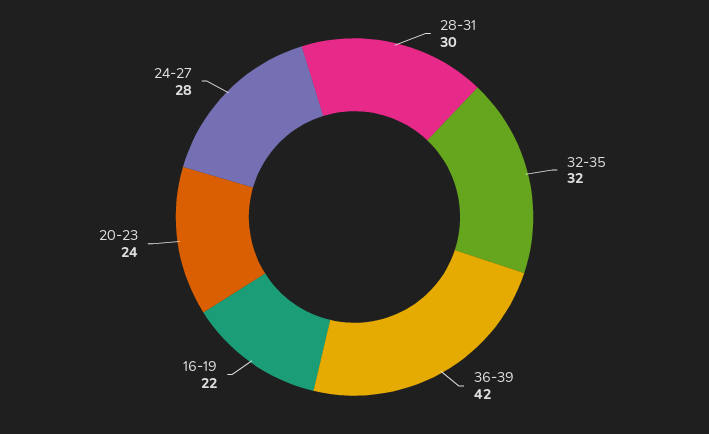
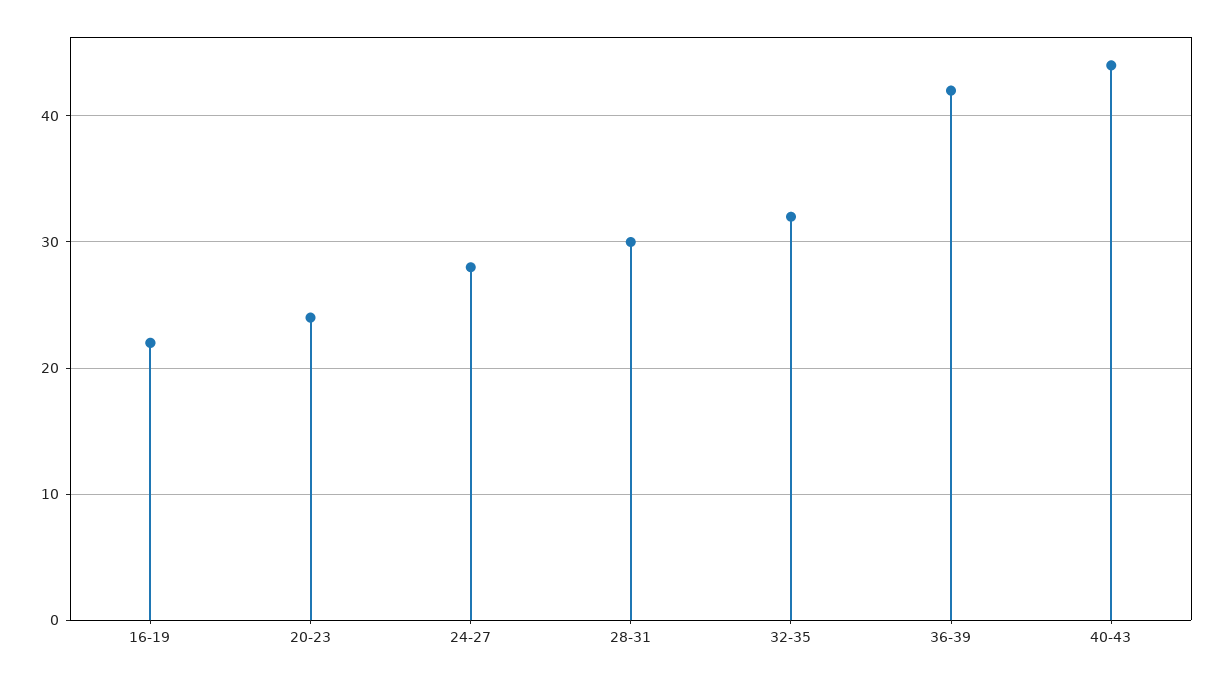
40-43: none -> 44

